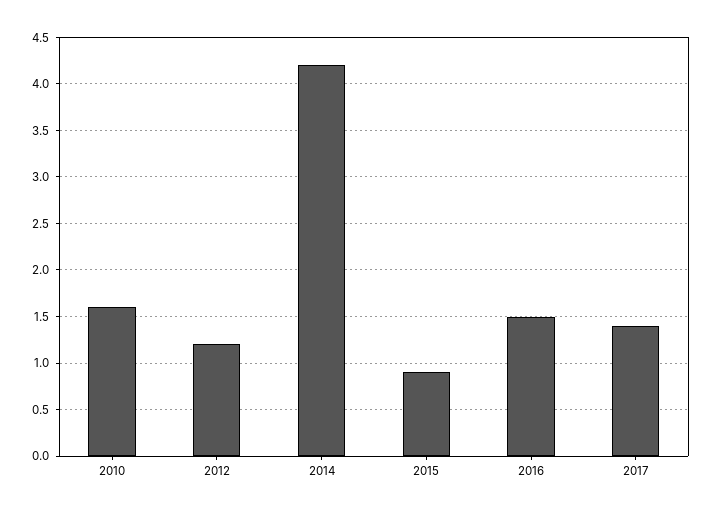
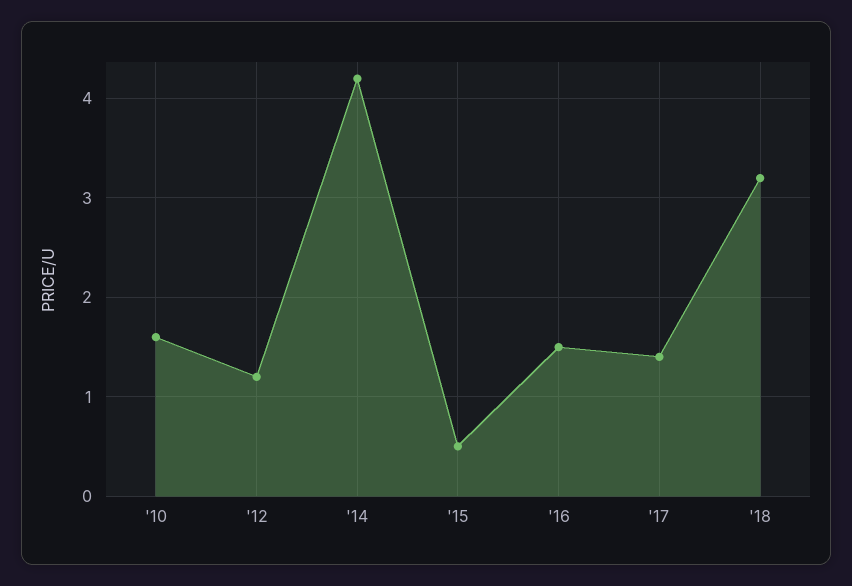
2015: 0.9 -> 0.5
'18: none -> 3.2

